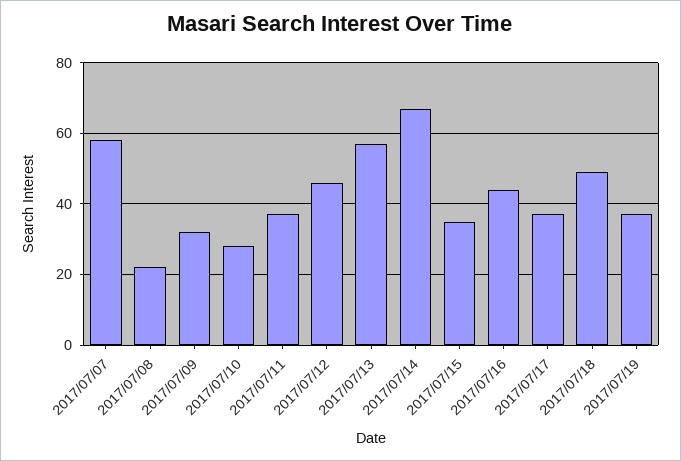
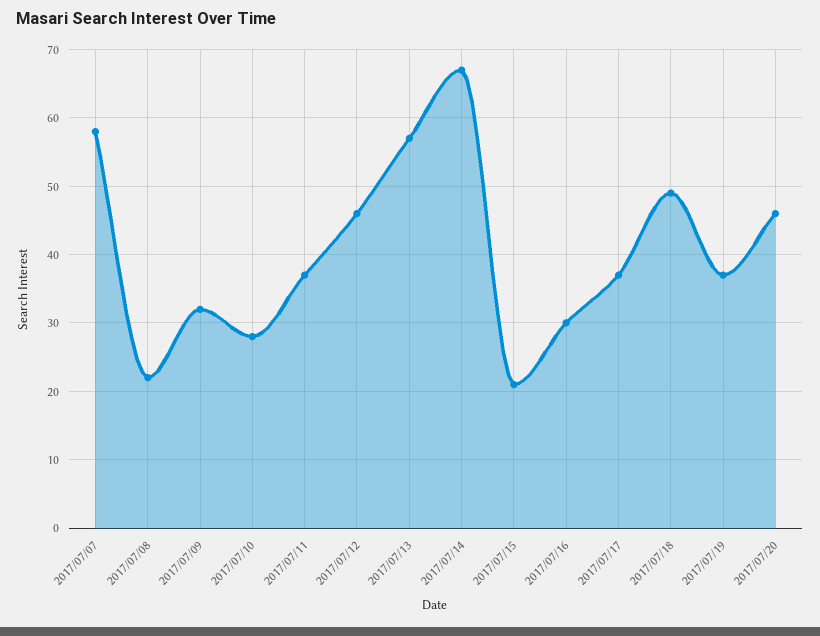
2017/07/15: 35 -> 21
2017/07/16: 45 -> 30
2017/07/20: none -> 46

